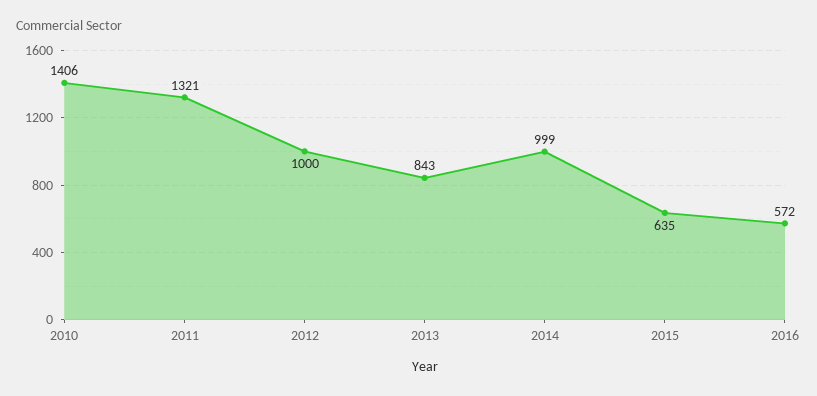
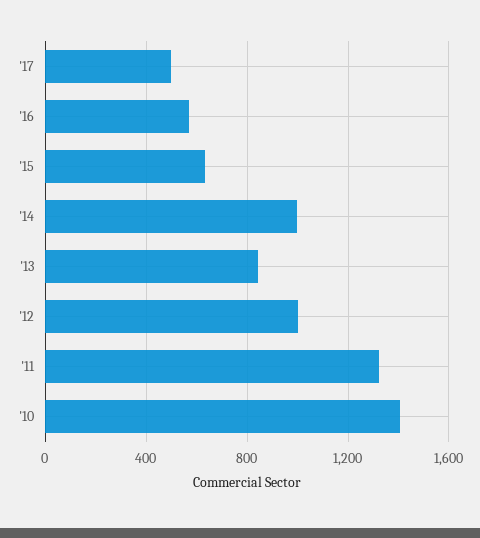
'17: none -> 500

